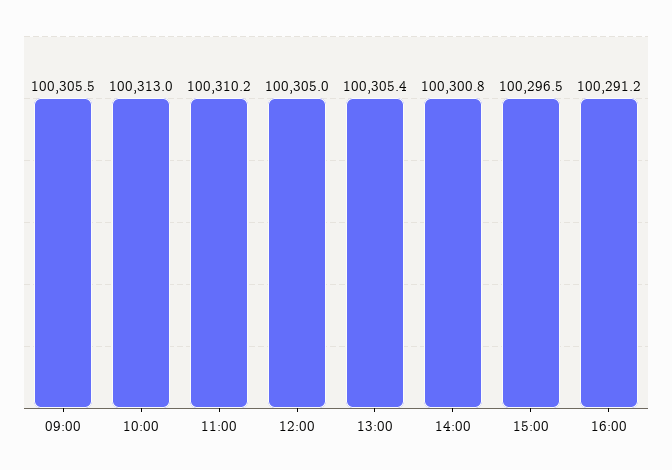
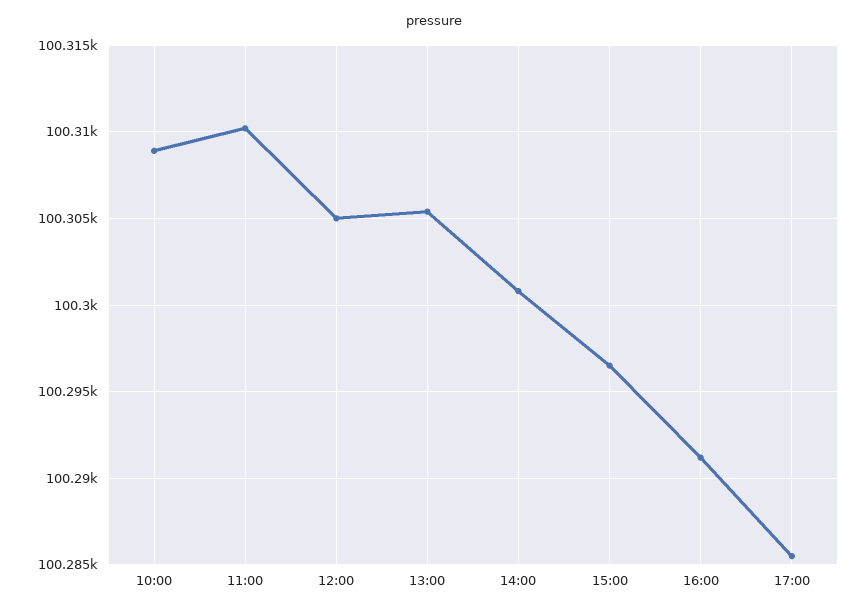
09:00: 100305.5 -> none
10:00: 100313 -> 100309
17:00: none -> 100285.5

